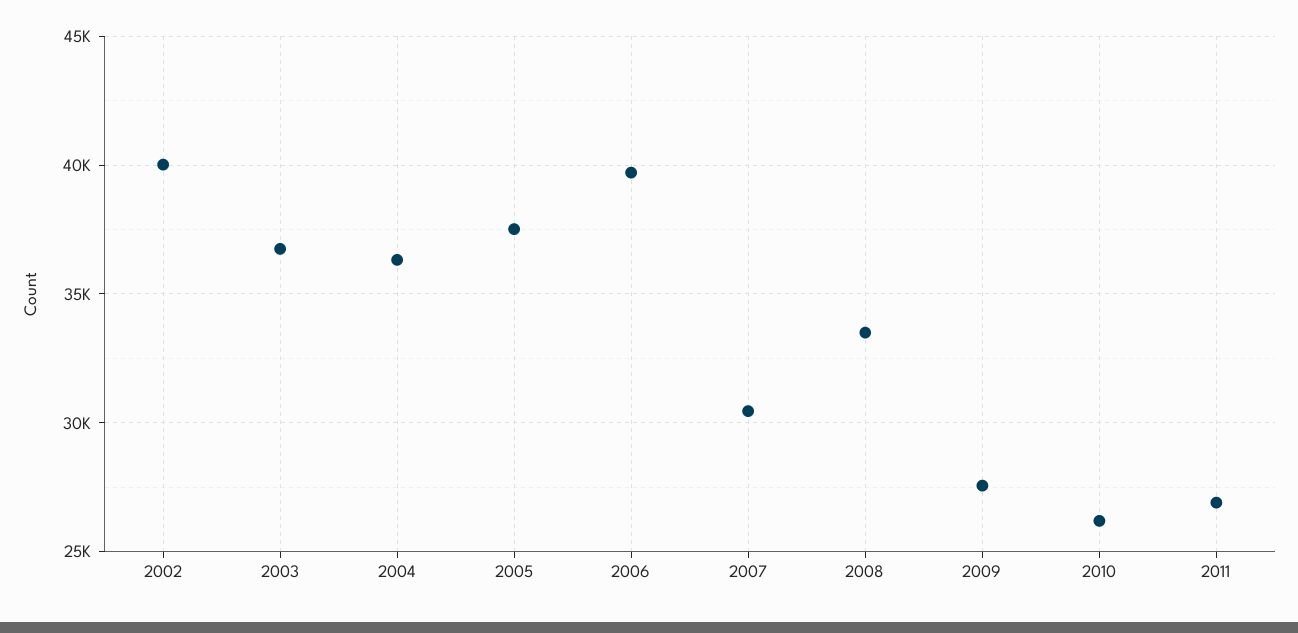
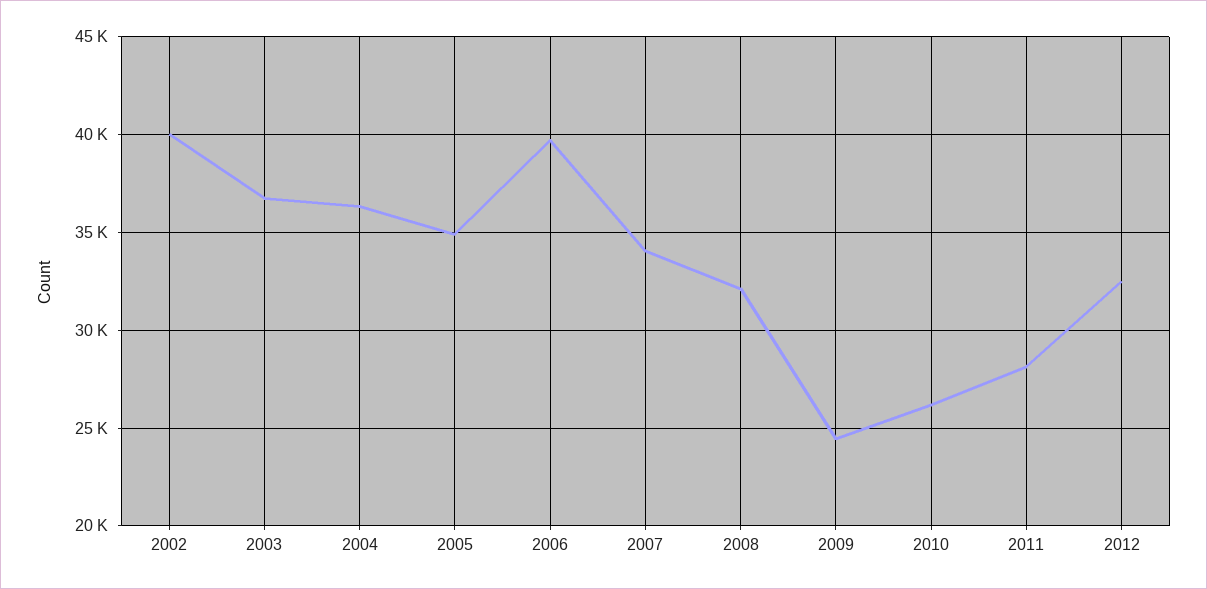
2005: 37500 -> 35000
2007: 30500 -> 34000
2008: 33500 -> 32000
2009: 27500 -> 24500
2011: 27000 -> 28000
2012: none -> 32500

